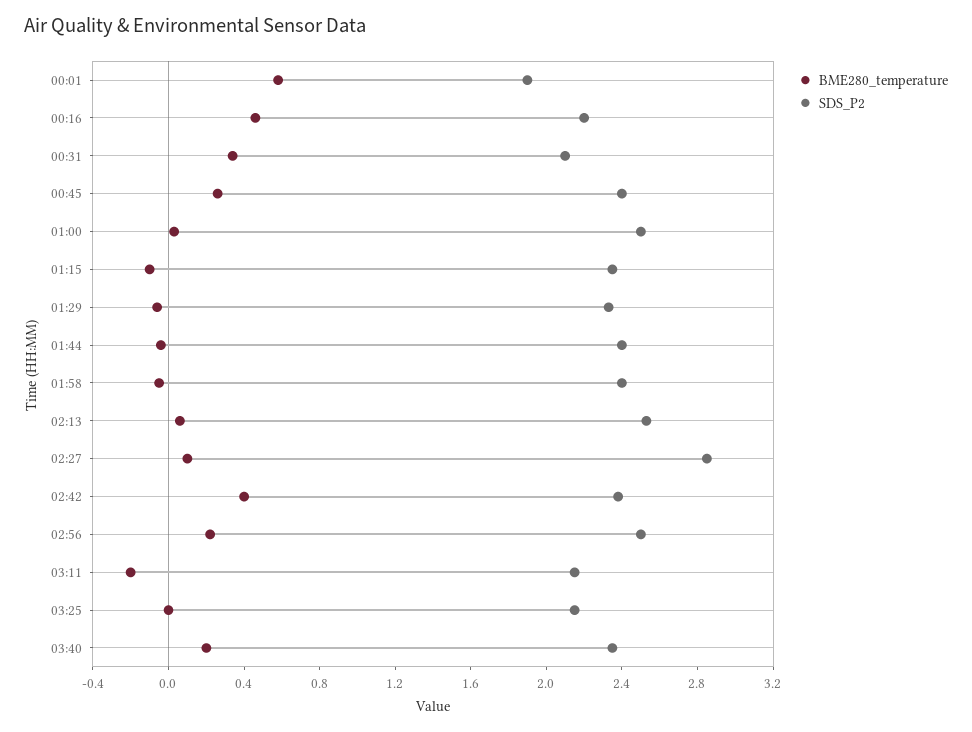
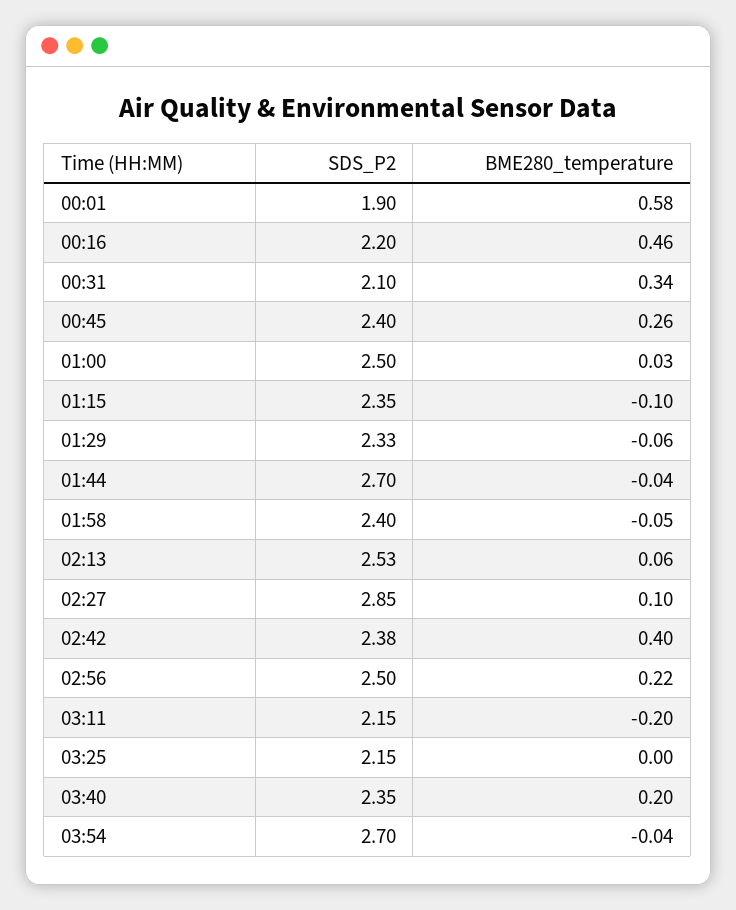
SDS_P2, 01:44: 2.4 -> 2.7
SDS_P2, 03:54: none -> 2.7
BME280_temperature, 03:54: none -> -0.04

